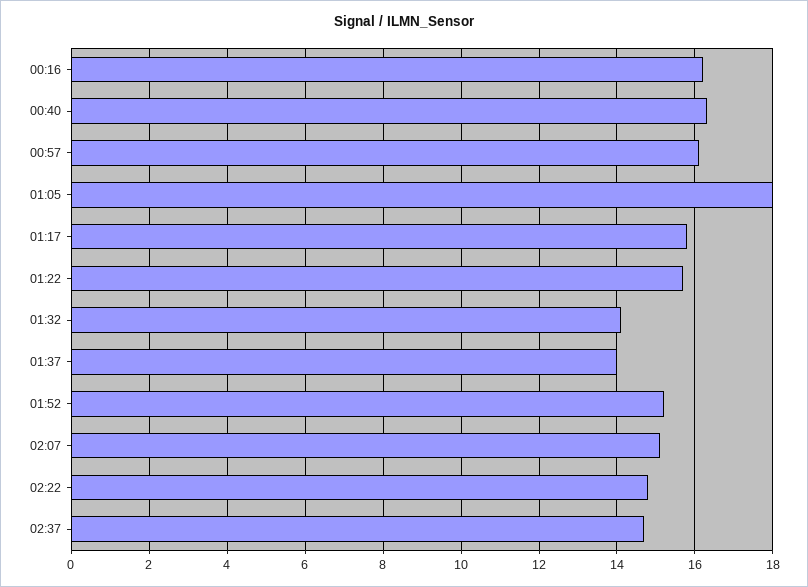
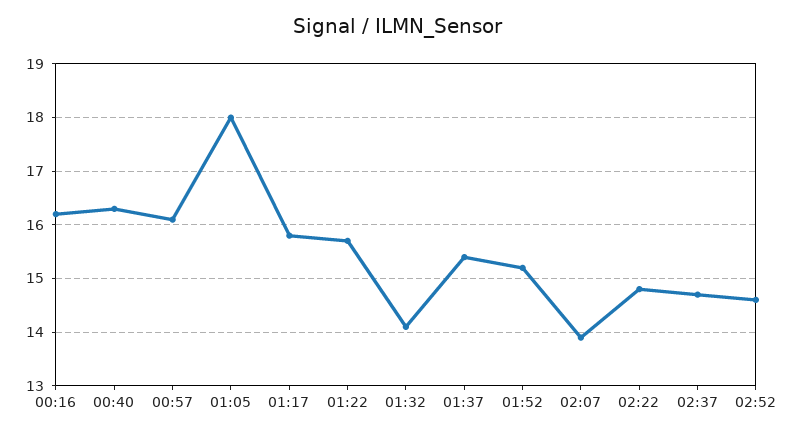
01:37: 14 -> 15.5
02:07: 15 -> 14
02:52: none -> 14.5

